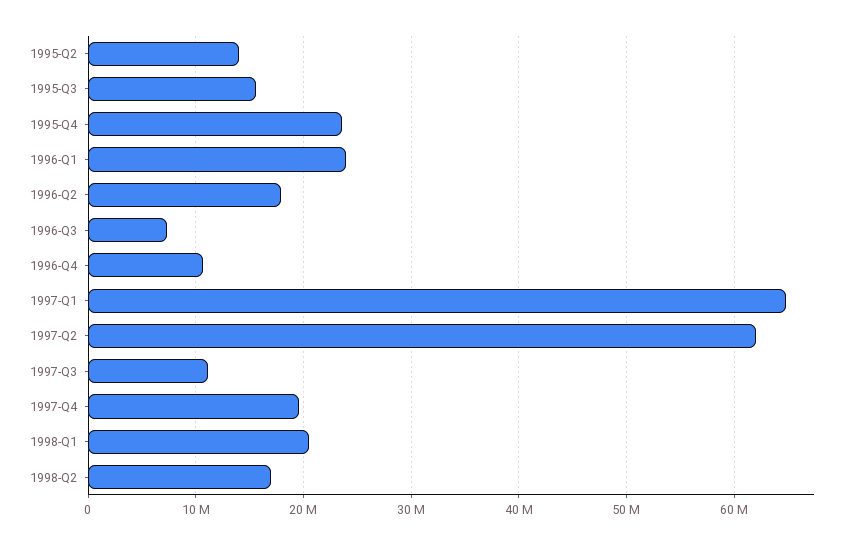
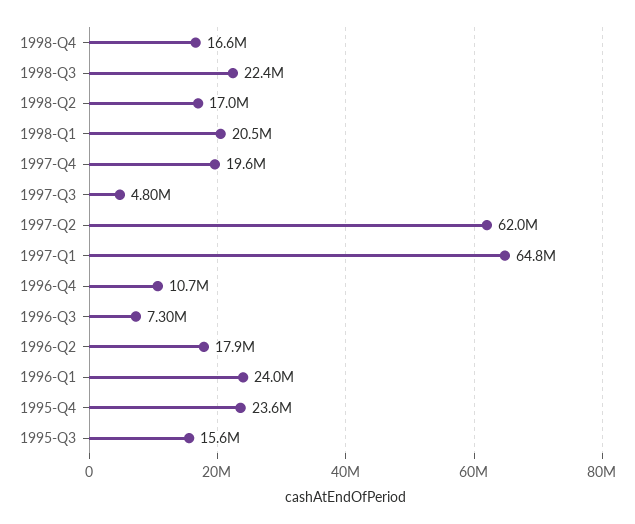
1995-Q2: 14000000 -> none
1997-Q3: 11000000 -> 4800000
1998-Q4: none -> 16600000
1998-Q3: none -> 22400000

